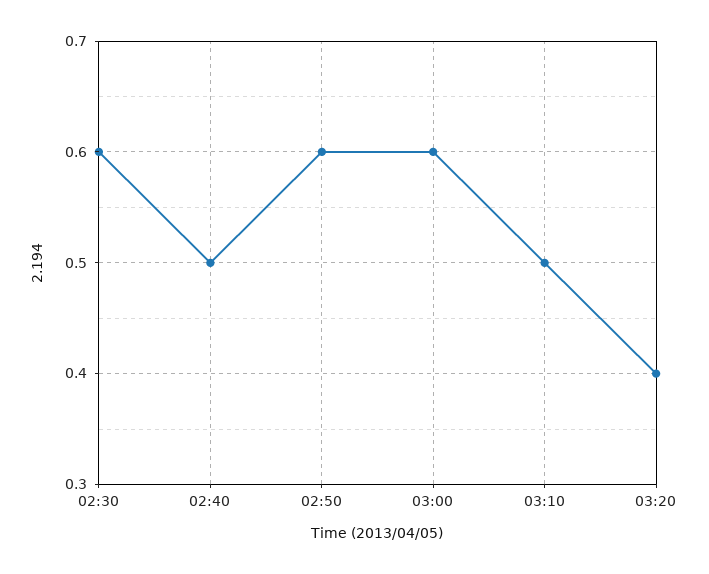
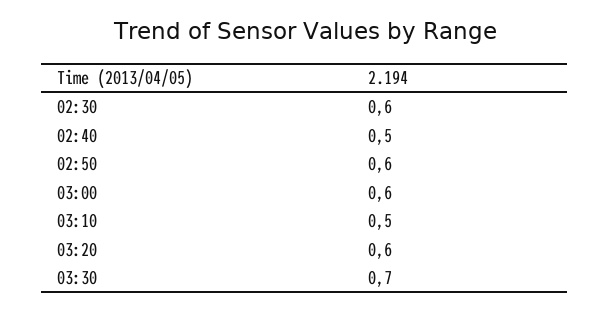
03:20: 0.4 -> 0.6
03:30: none -> 0.7

